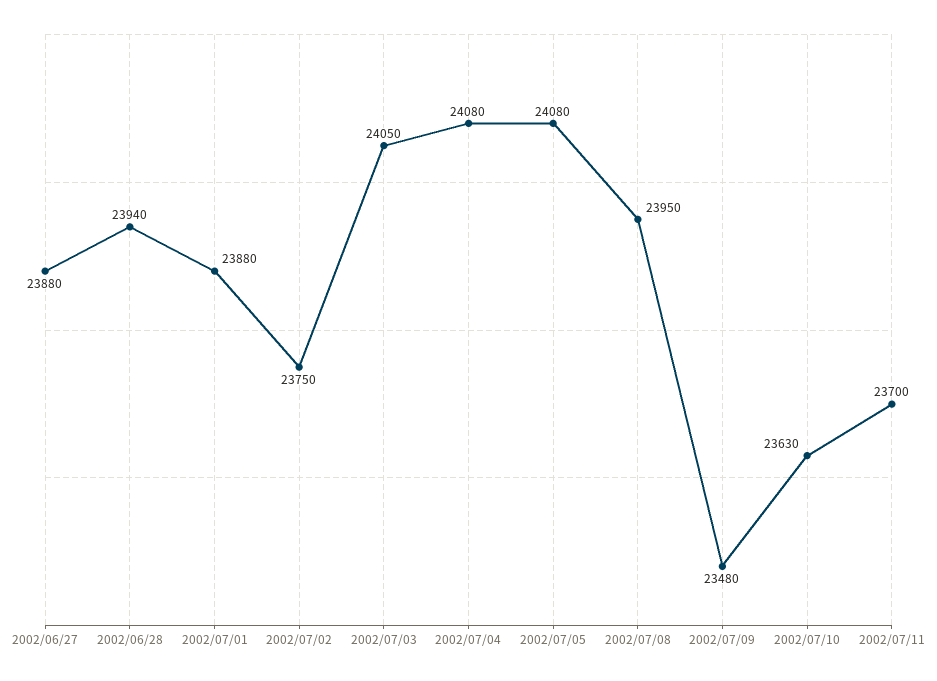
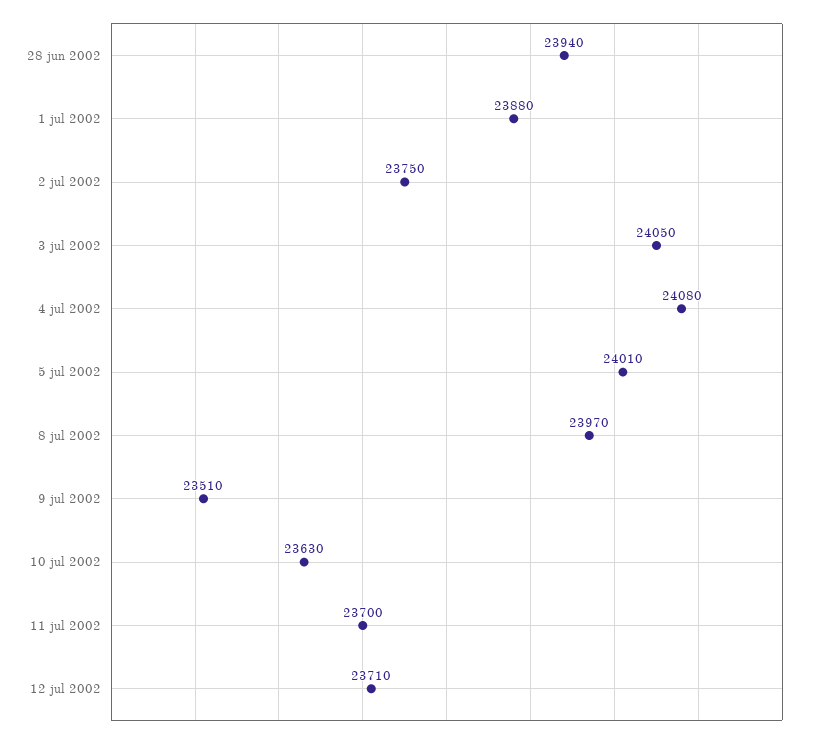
2002/06/27: 23880 -> none
2002/07/05: 24080 -> 24010
2002/07/08: 23950 -> 23970
2002/07/09: 23480 -> 23510
12 jul 2002: none -> 23710

